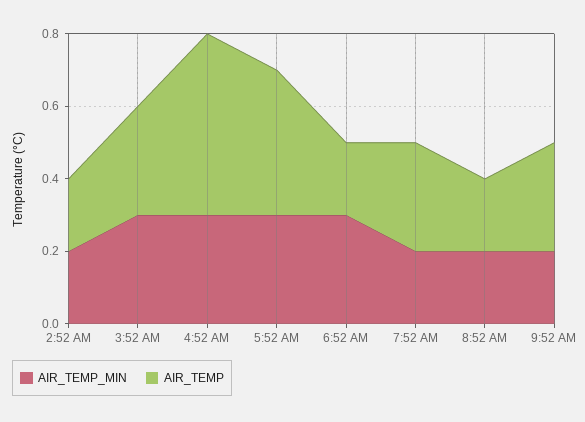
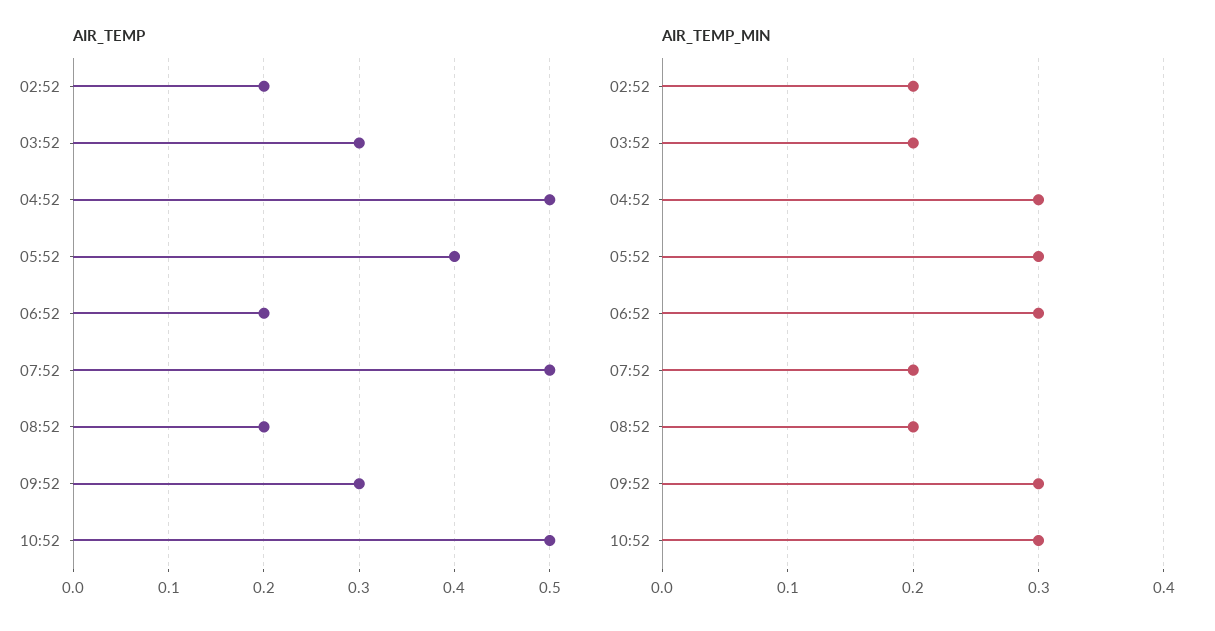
AIR_TEMP_MIN, 3:52 AM: 0.3 -> 0.2
AIR_TEMP, 7:52 AM: 0.3 -> 0.5
AIR_TEMP_MIN, 9:52 AM: 0.2 -> 0.3
AIR_TEMP, 10:52: none -> 0.5
AIR_TEMP_MIN, 10:52: none -> 0.3

